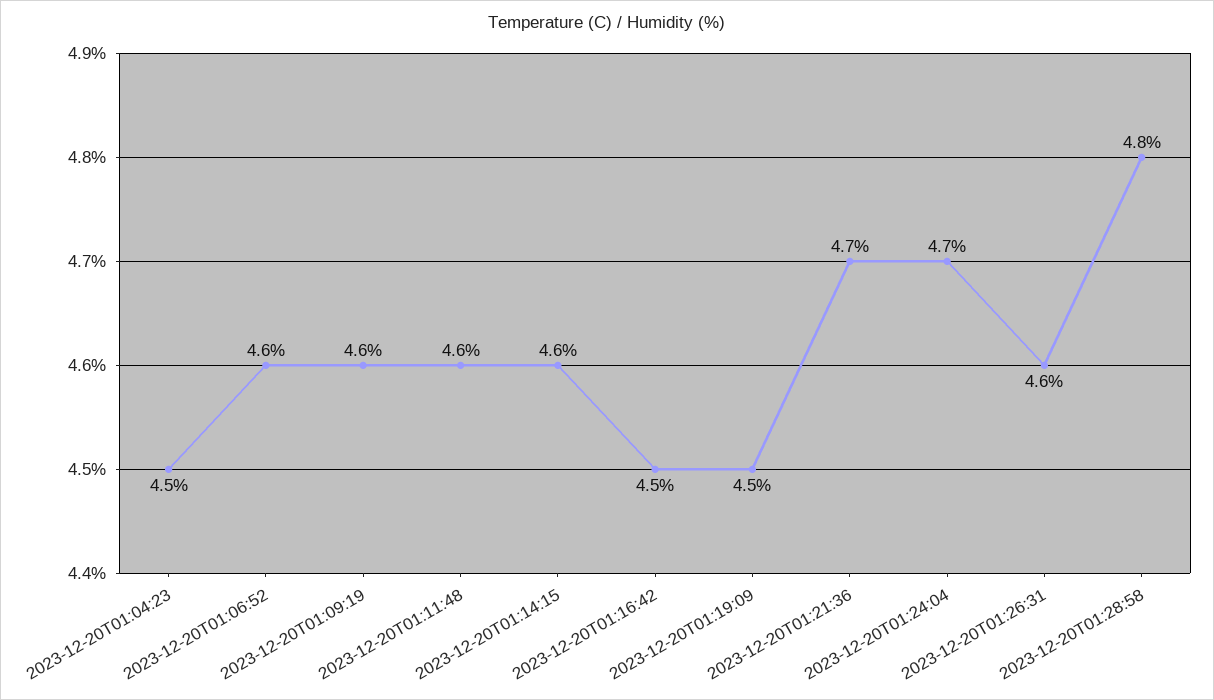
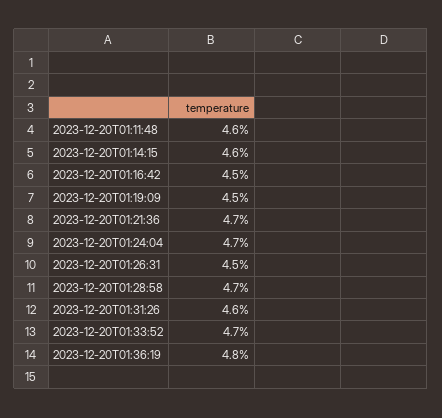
2023-12-20T01:04:23: 4.5 -> none
2023-12-20T01:06:52: 4.6 -> none
2023-12-20T01:09:19: 4.6 -> none
2023-12-20T01:26:31: 4.6 -> 4.5
2023-12-20T01:28:58: 4.8 -> 4.7
2023-12-20T01:31:26: none -> 4.6
2023-12-20T01:33:52: none -> 4.7
2023-12-20T01:36:19: none -> 4.8

